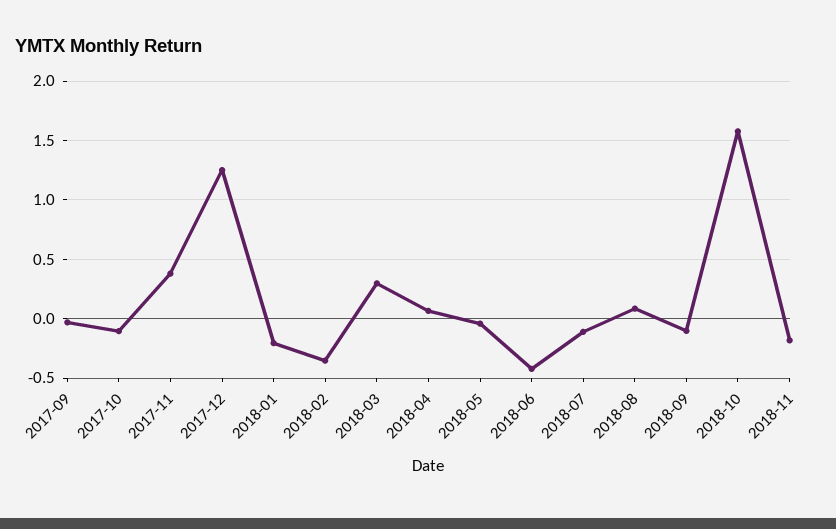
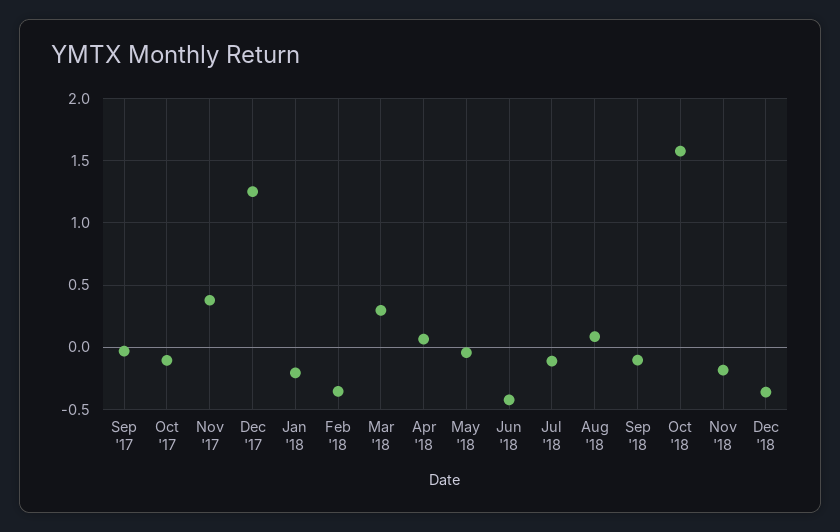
Dec '18: none -> -0.35

